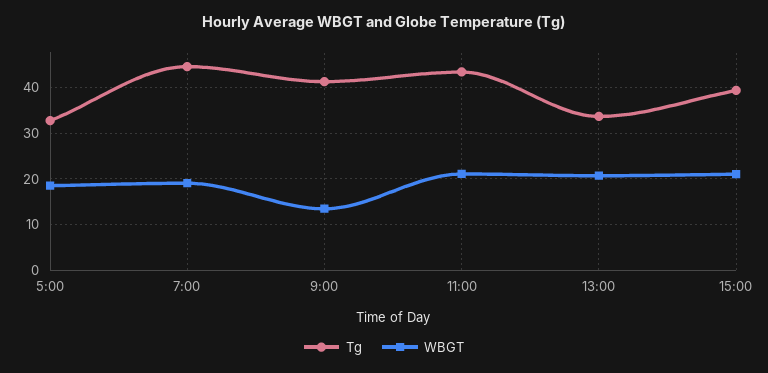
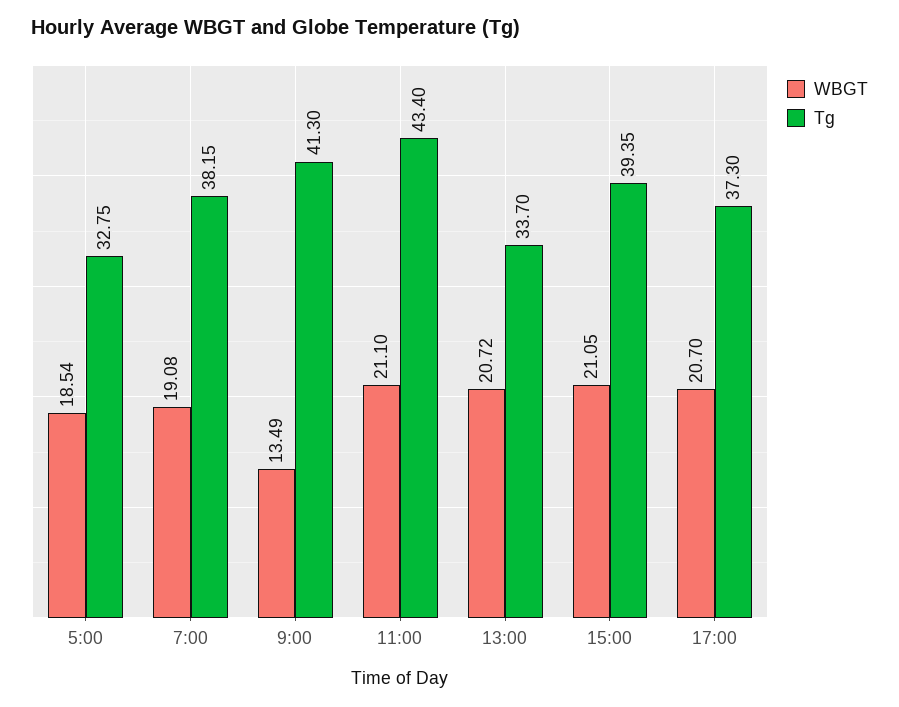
Tg, 7:00: 44 -> 38.15
WBGT, 17:00: none -> 20.7
Tg, 17:00: none -> 37.3

